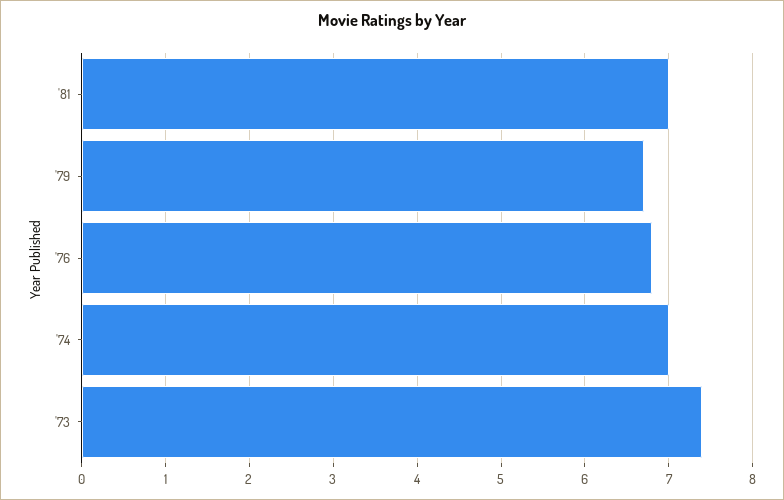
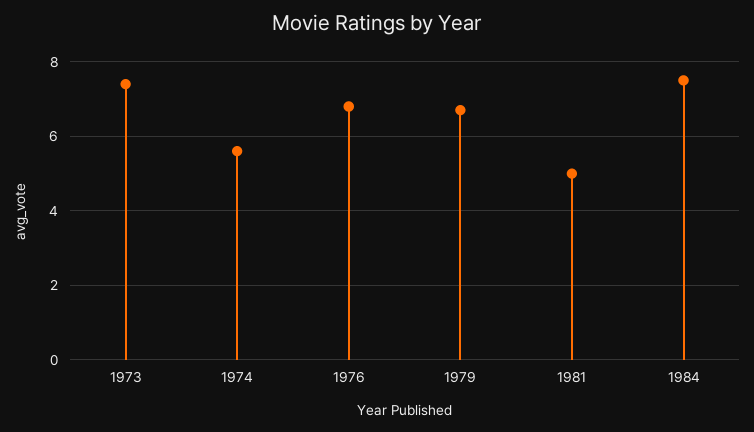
'81: 7 -> 5
'74: 7 -> 5.5
1984: none -> 7.5

